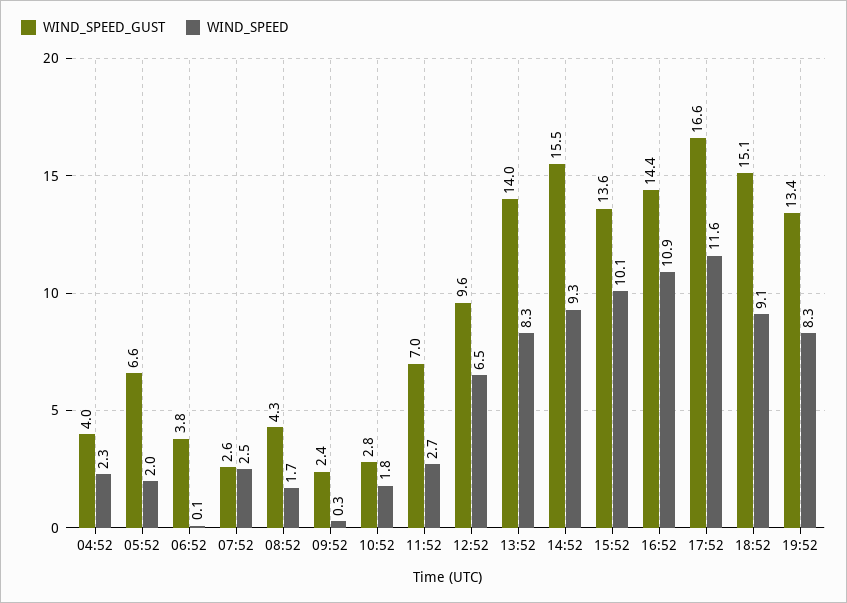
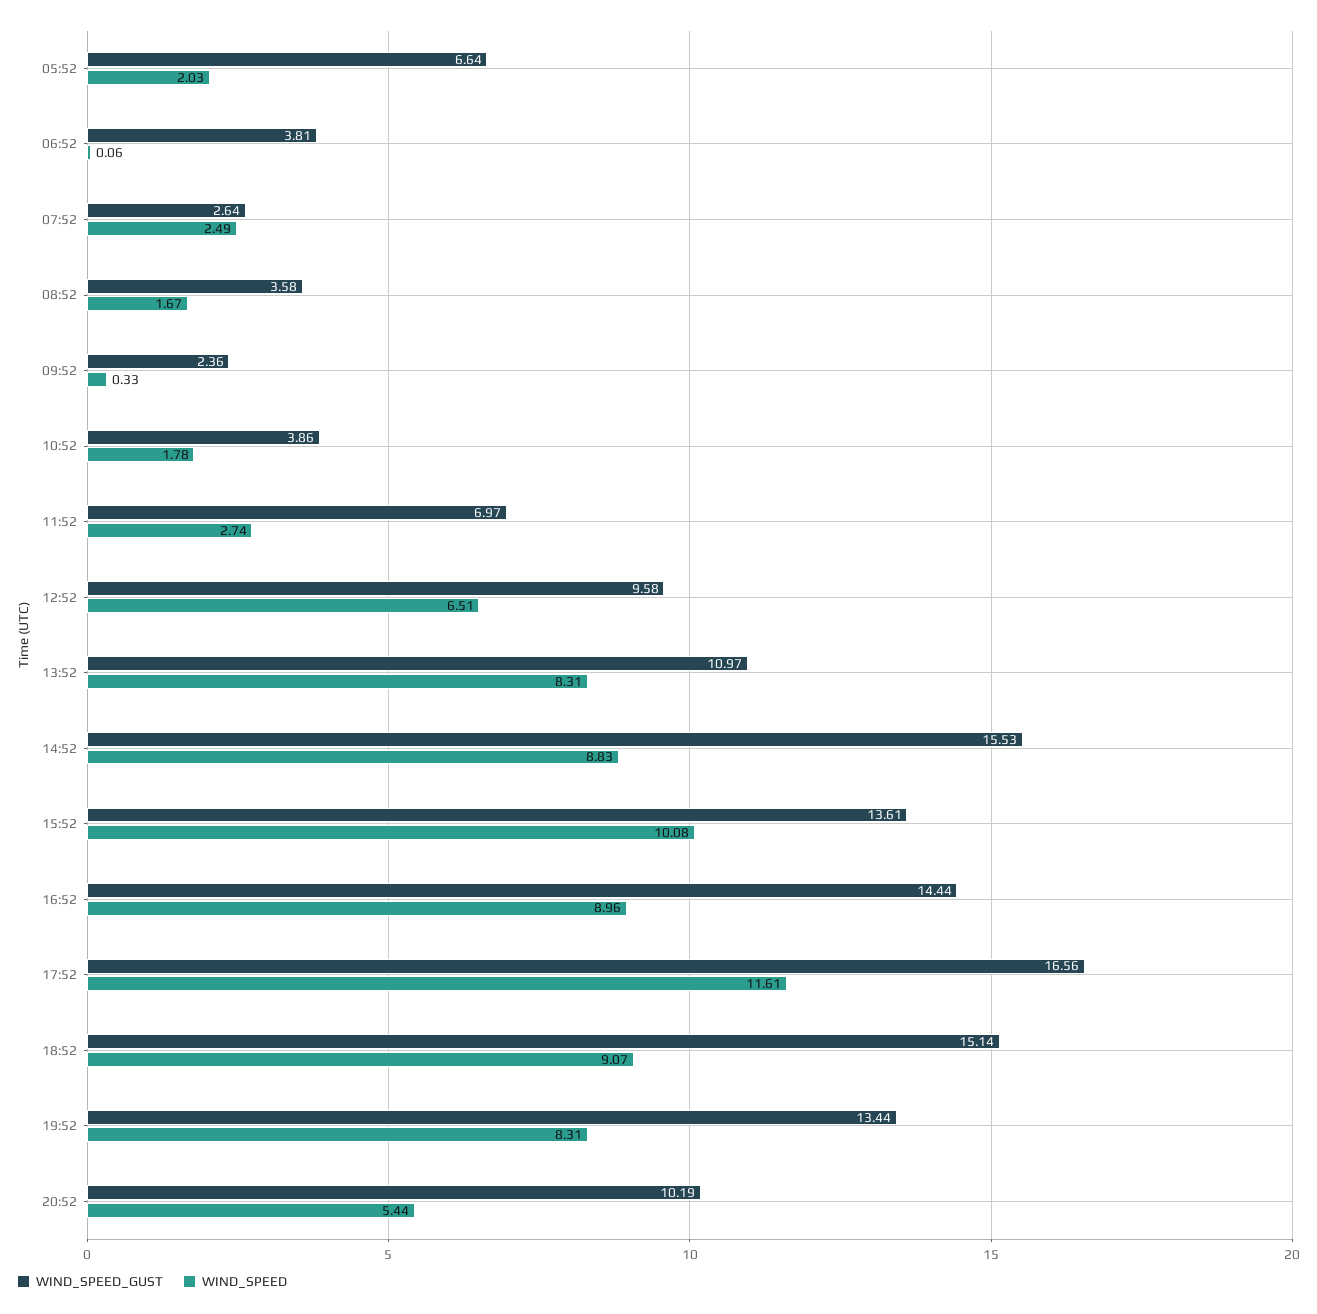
WIND_SPEED_GUST, 04:52: 4 -> none
WIND_SPEED, 04:52: 2.3 -> none
WIND_SPEED_GUST, 08:52: 4.3 -> 3.58
WIND_SPEED_GUST, 10:52: 2.8 -> 3.86
WIND_SPEED_GUST, 13:52: 14 -> 10.97
WIND_SPEED, 14:52: 9.3 -> 8.83
WIND_SPEED, 16:52: 10.9 -> 8.96
WIND_SPEED_GUST, 20:52: none -> 10.19
WIND_SPEED, 20:52: none -> 5.44

